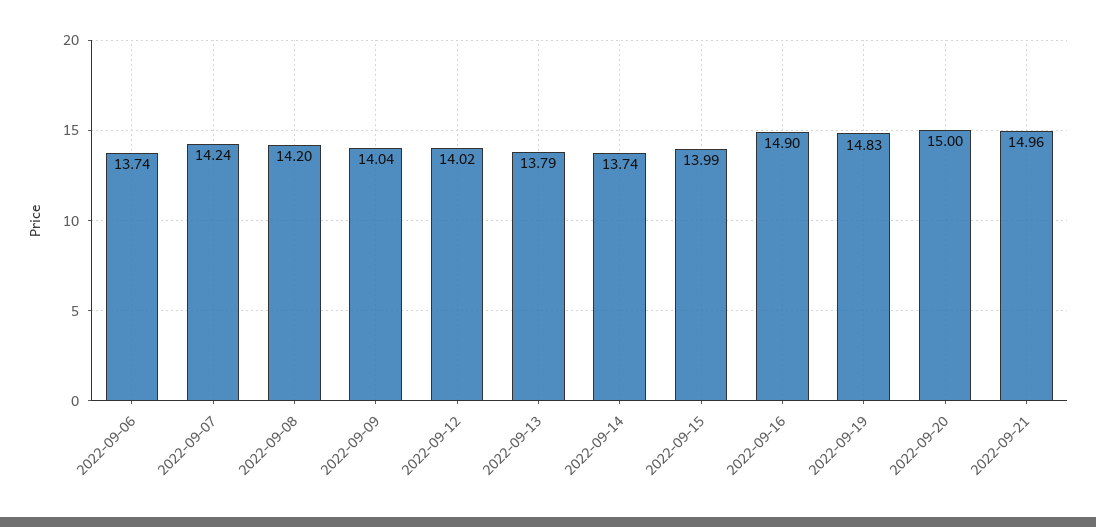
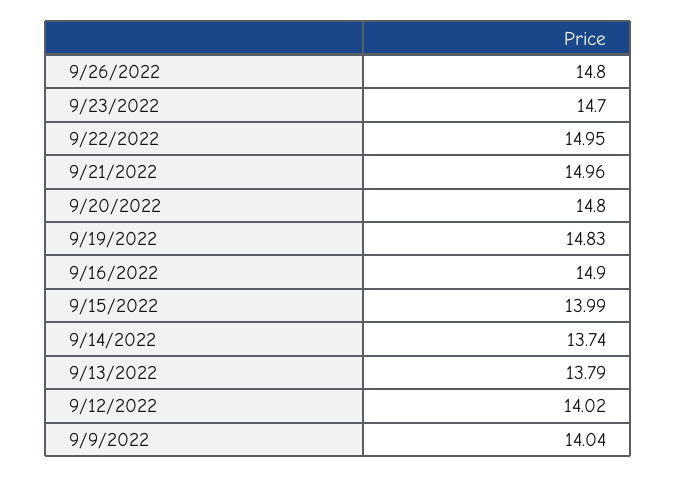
2022-09-06: 13.74 -> none
2022-09-07: 14.24 -> none
2022-09-08: 14.2 -> none
2022-09-20: 15 -> 14.8
9/26/2022: none -> 14.8
9/23/2022: none -> 14.7
9/22/2022: none -> 14.95

